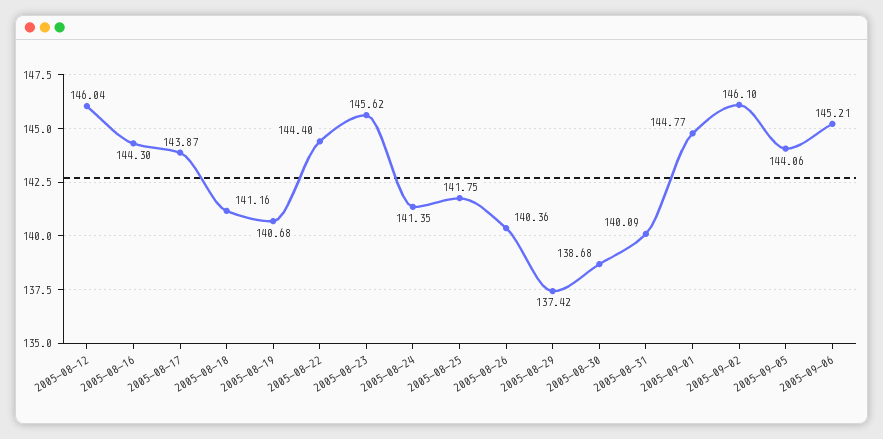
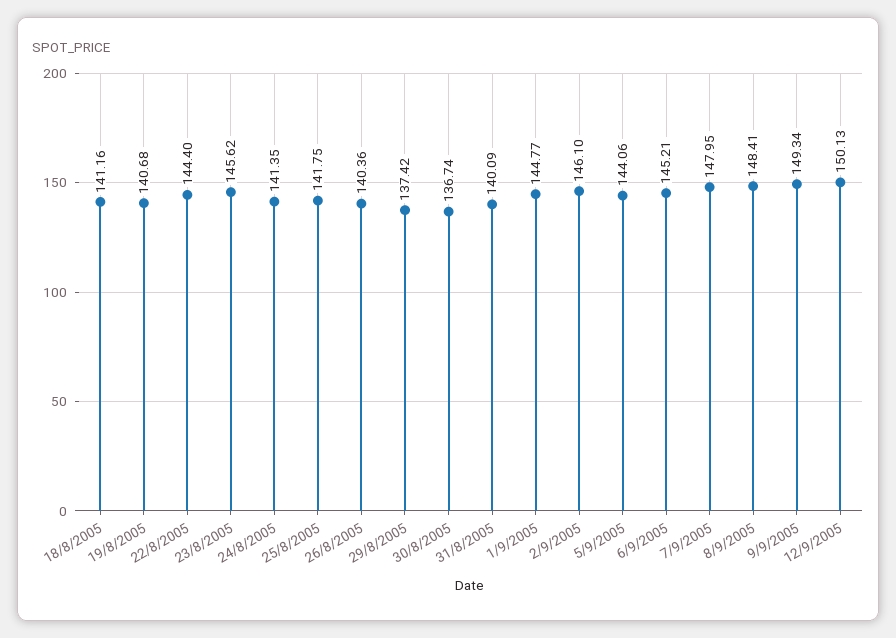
2005-08-12: 146.04 -> none
2005-08-16: 144.3 -> none
2005-08-17: 143.87 -> none
2005-08-30: 138.68 -> 136.74
7/9/2005: none -> 147.95
8/9/2005: none -> 148.41
9/9/2005: none -> 149.34
12/9/2005: none -> 150.13

